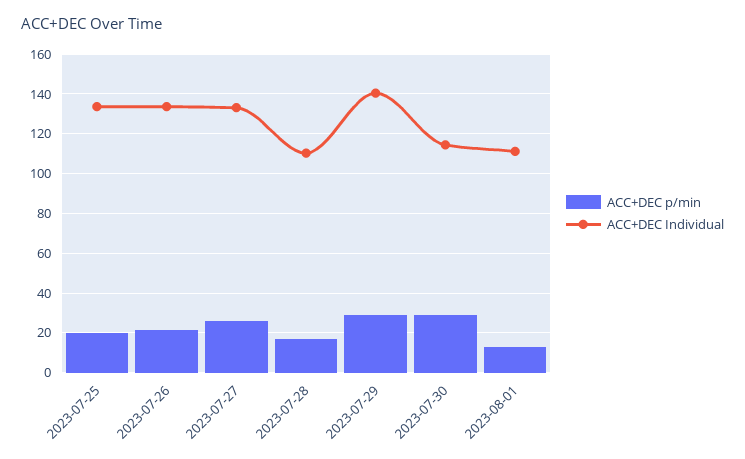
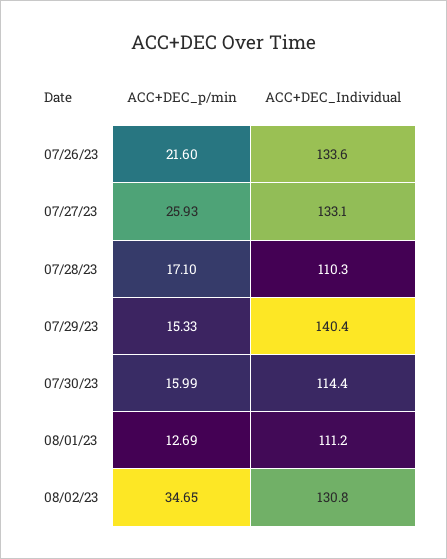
ACC+DEC p/min, 2023-07-25: 20 -> none
ACC+DEC Individual, 2023-07-25: 135 -> none
ACC+DEC p/min, 2023-07-29: 30 -> 15.33
ACC+DEC p/min, 2023-07-30: 30 -> 15.99
ACC+DEC p/min, 08/02/23: none -> 34.65
ACC+DEC Individual, 08/02/23: none -> 130.8

